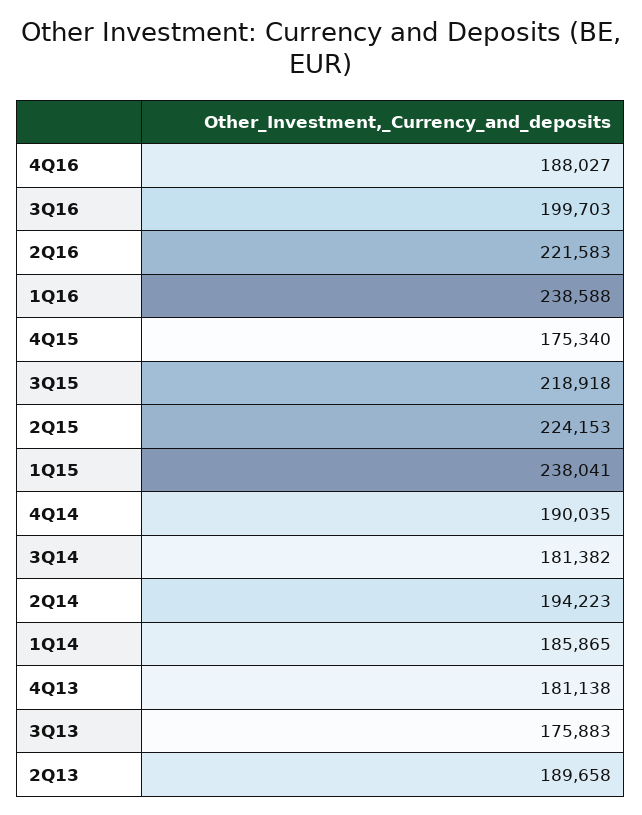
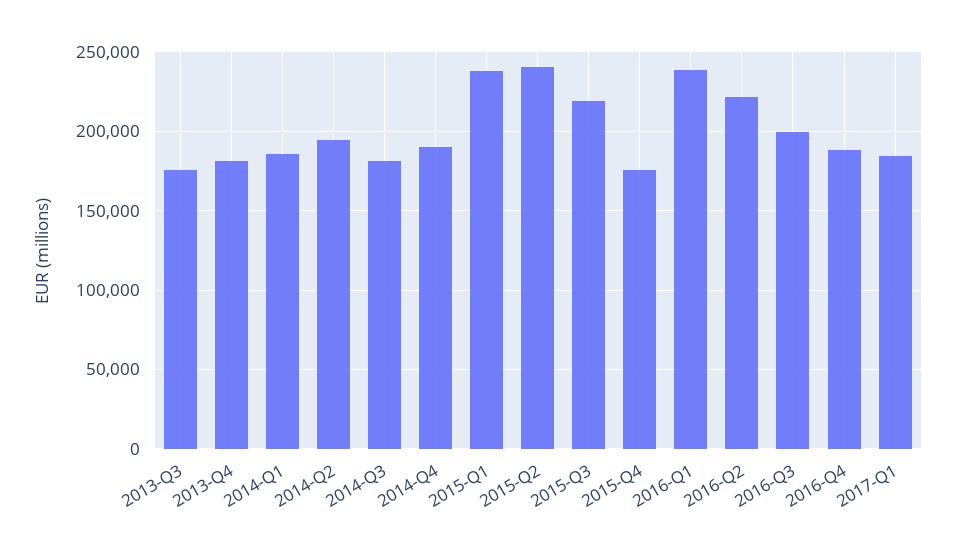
2Q15: 224153 -> 240000
2Q13: 189658 -> none
2017-Q1: none -> 185000

